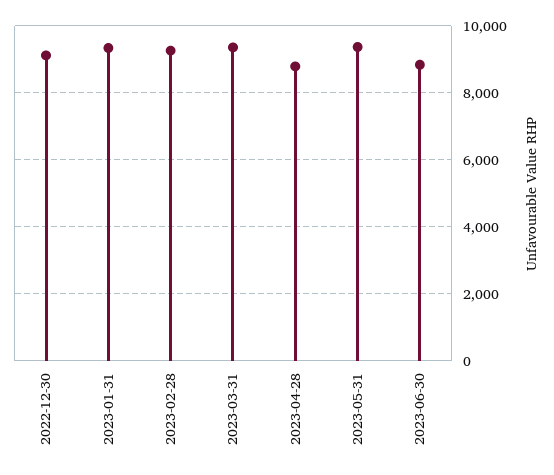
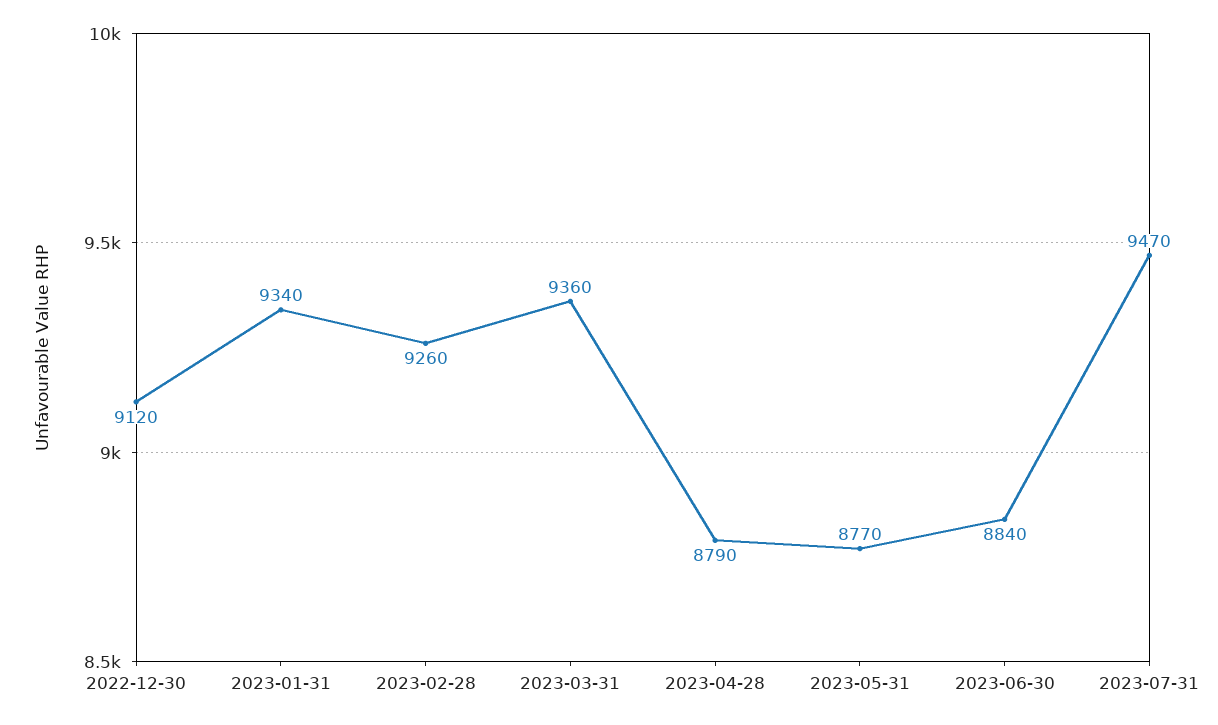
2023-05-31: 9400 -> 8770
2023-07-31: none -> 9470

